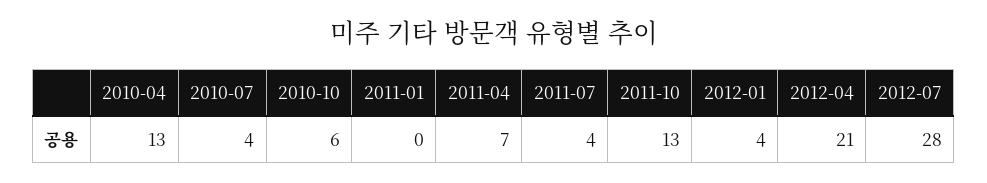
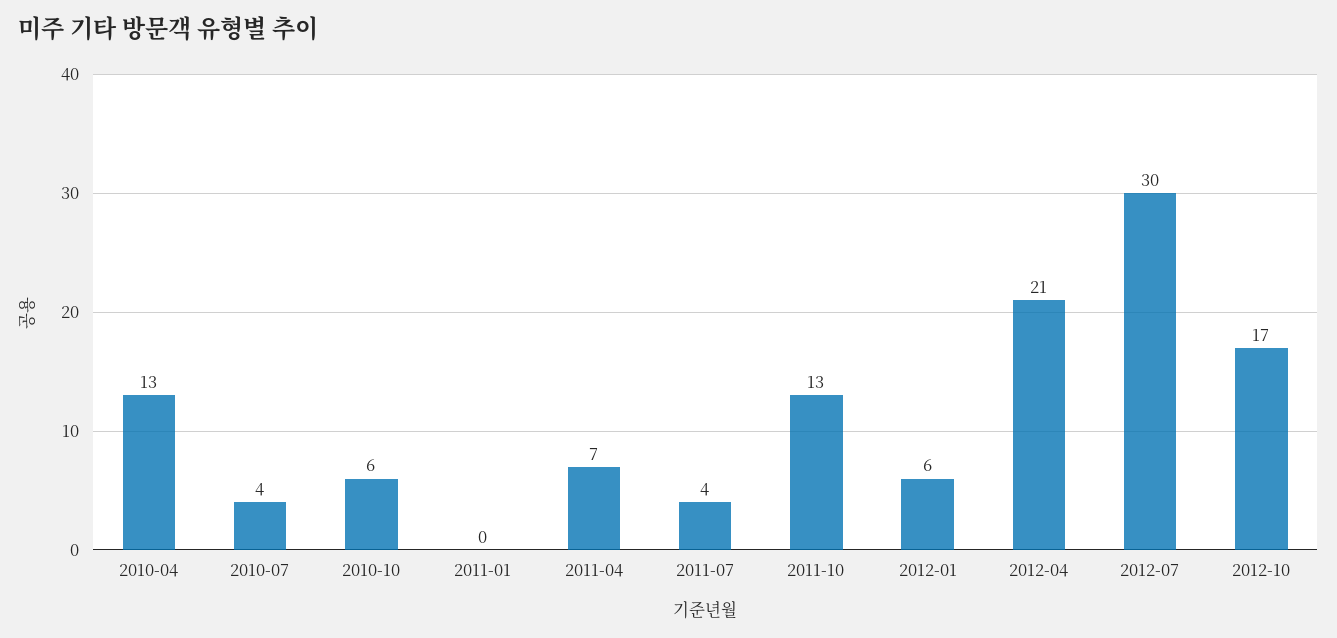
2012-01: 4 -> 6
2012-07: 28 -> 30
2012-10: none -> 17

